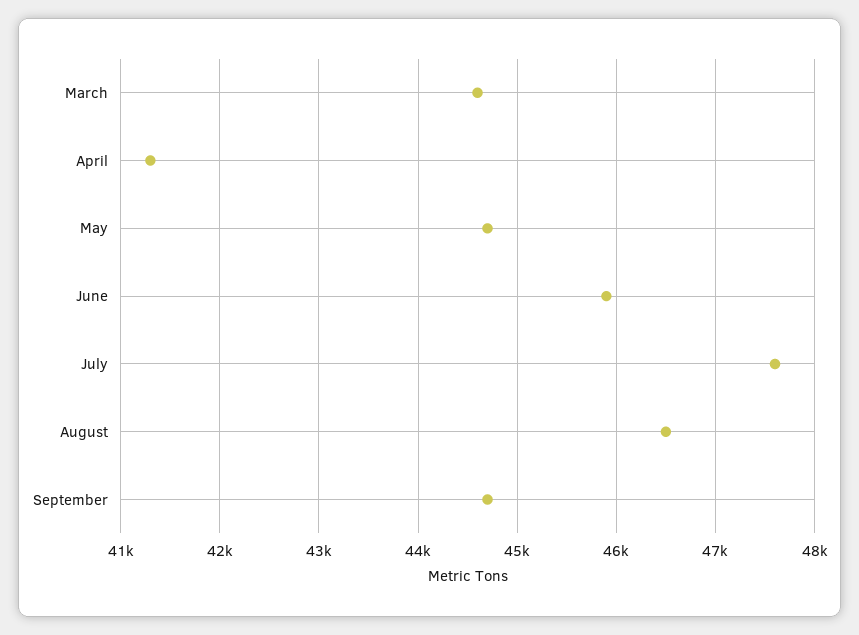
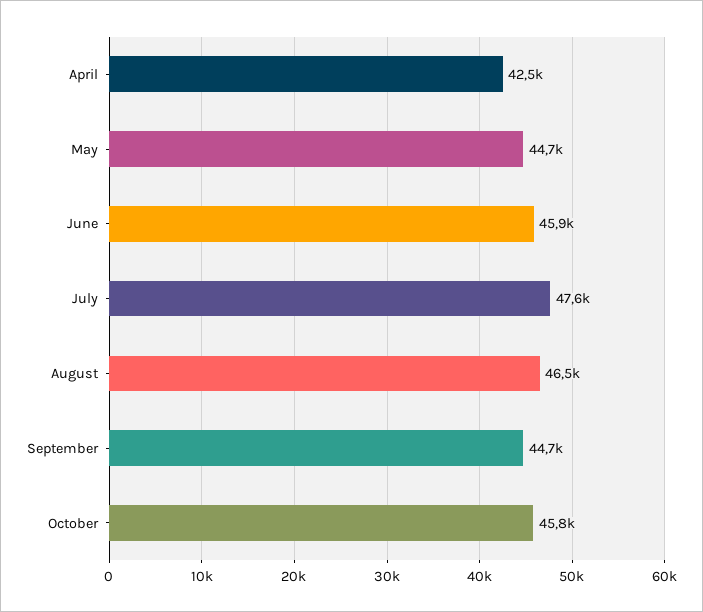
March: 44600 -> none
April: 41300 -> 42500
October: none -> 45800

